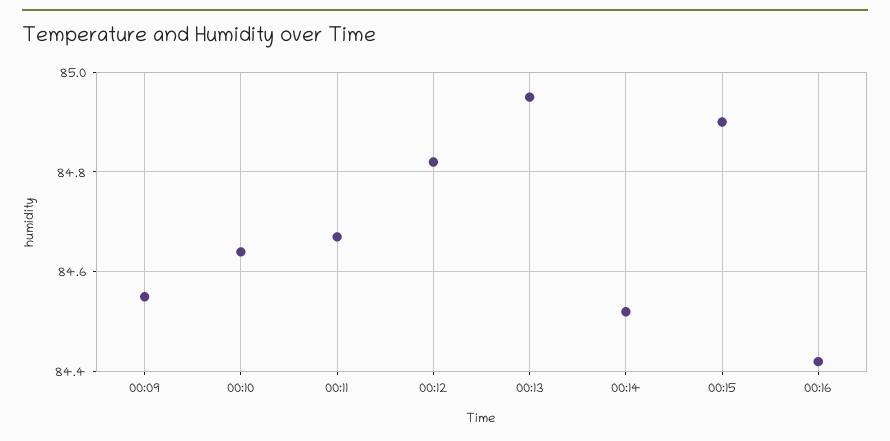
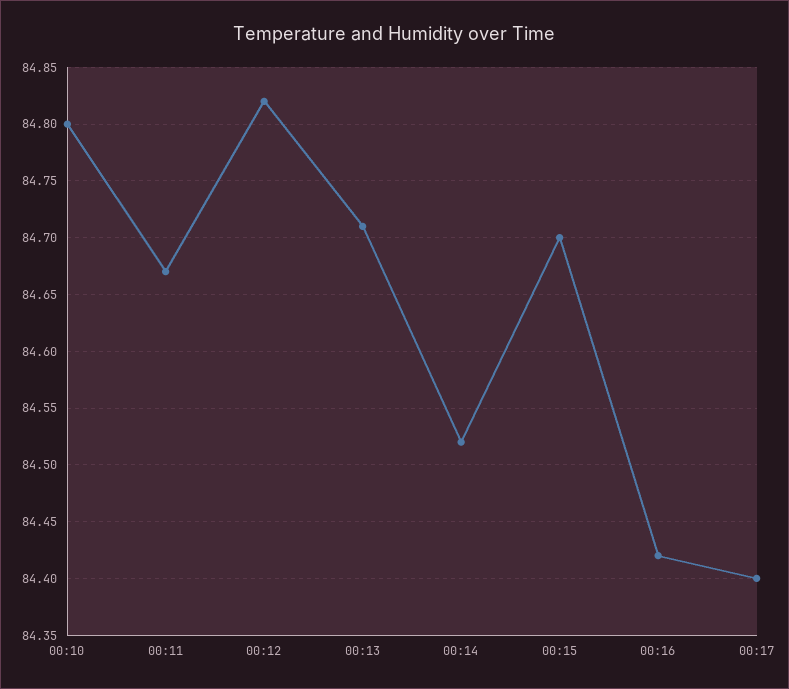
00:09: 84.55 -> none
00:10: 84.65 -> 84.8
00:13: 84.95 -> 84.71
00:15: 84.9 -> 84.7
00:17: none -> 84.4

